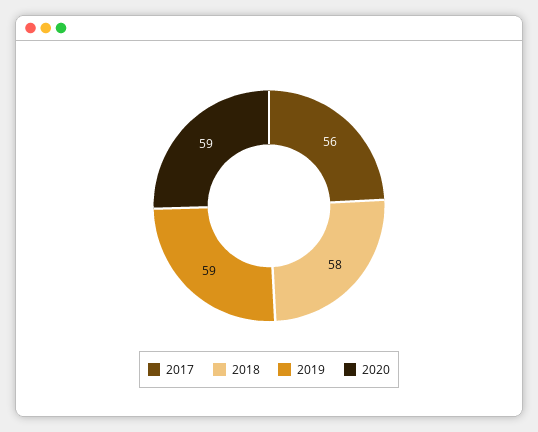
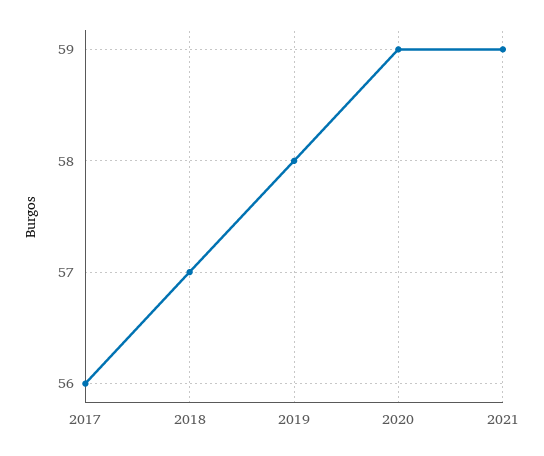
2018: 58 -> 57
2019: 59 -> 58
2021: none -> 59

